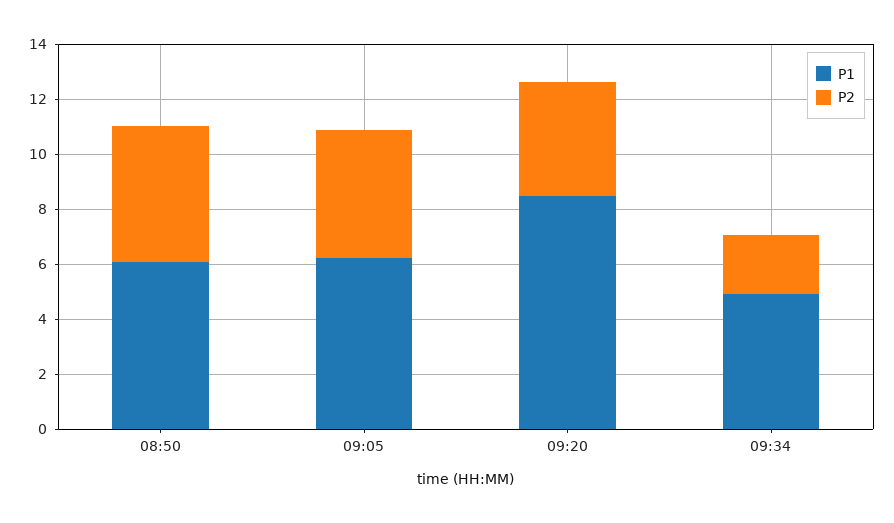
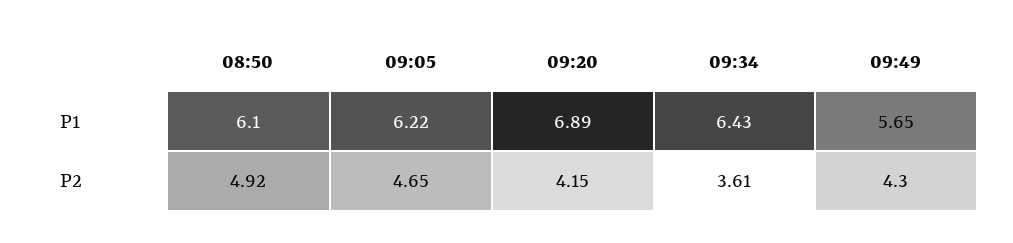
P1, 09:20: 8.5 -> 6.89
P1, 09:34: 5 -> 6.43
P2, 09:34: 2 -> 3.61
P1, 09:49: none -> 5.65
P2, 09:49: none -> 4.3

